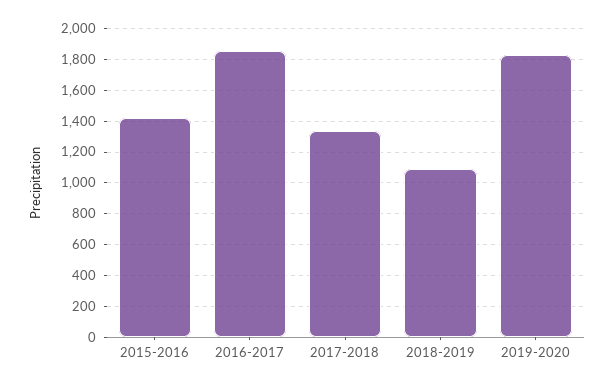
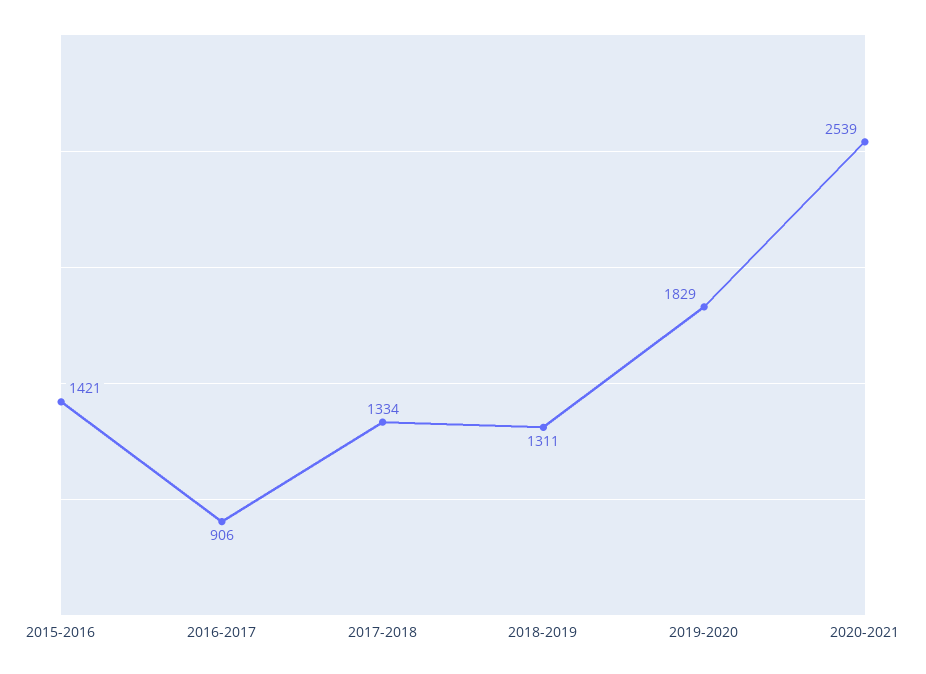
2016-2017: 1850 -> 906
2018-2019: 1100 -> 1311
2020-2021: none -> 2539

